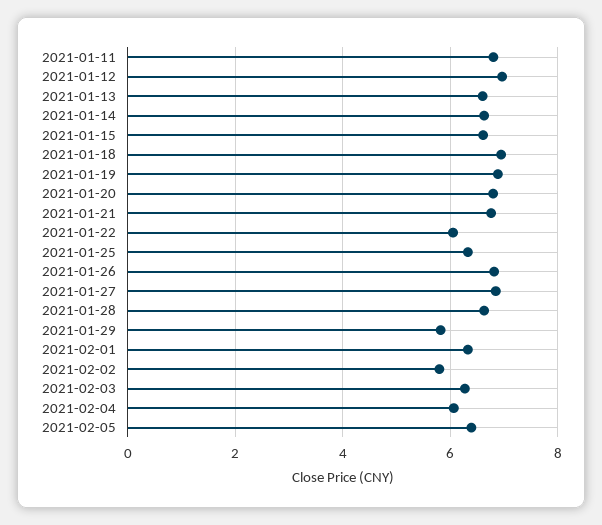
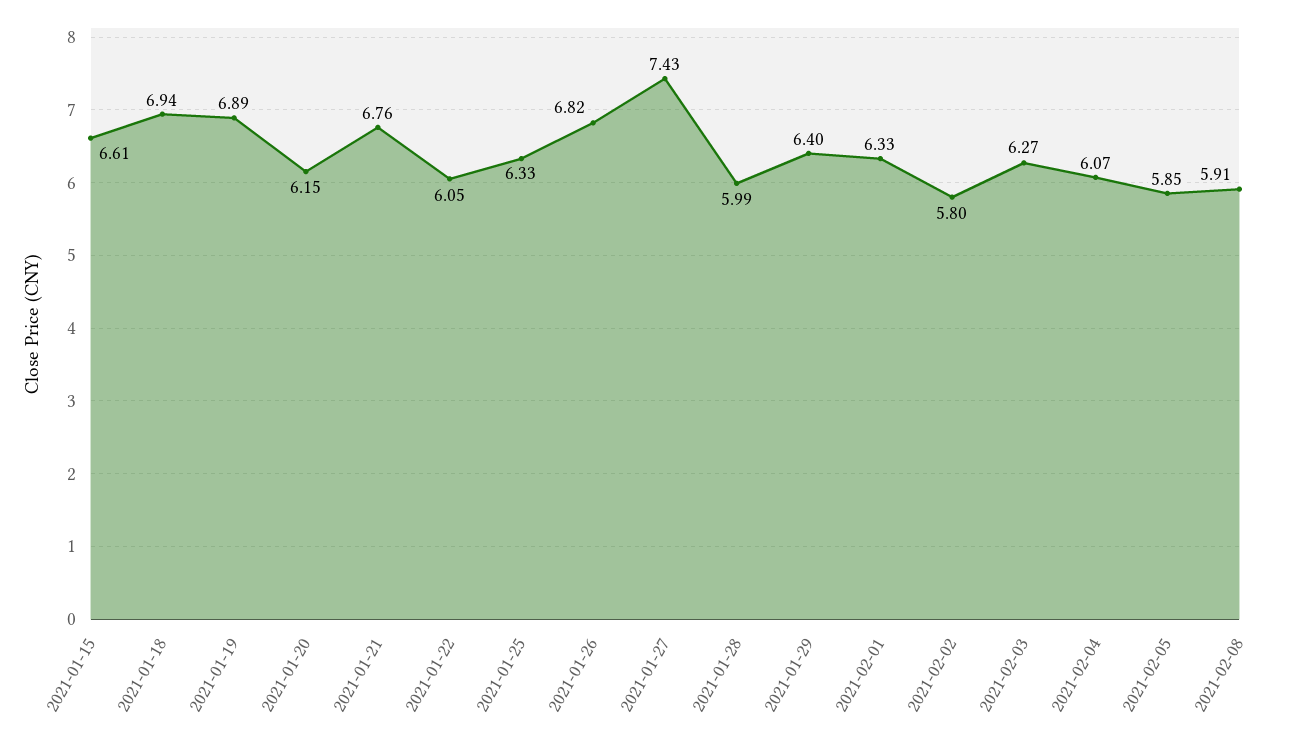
2021-01-11: 6.8 -> none
2021-01-12: 7 -> none
2021-01-13: 6.6 -> none
2021-01-14: 6.6 -> none
2021-01-20: 6.8 -> 6.15
2021-01-27: 6.8 -> 7.43
2021-01-28: 6.6 -> 5.99
2021-01-29: 5.8 -> 6.4
2021-02-05: 6.4 -> 5.85
2021-02-08: none -> 5.91

